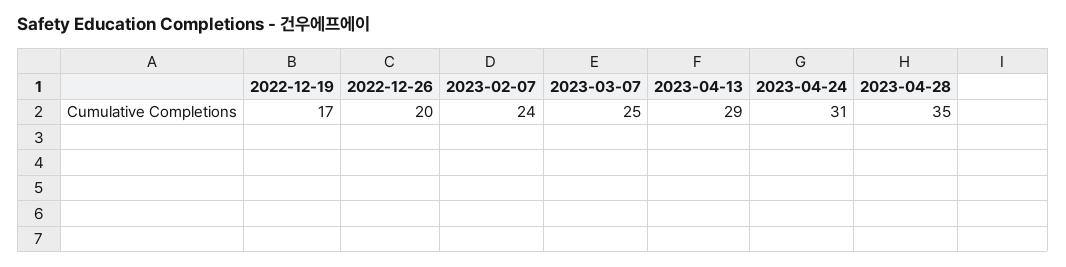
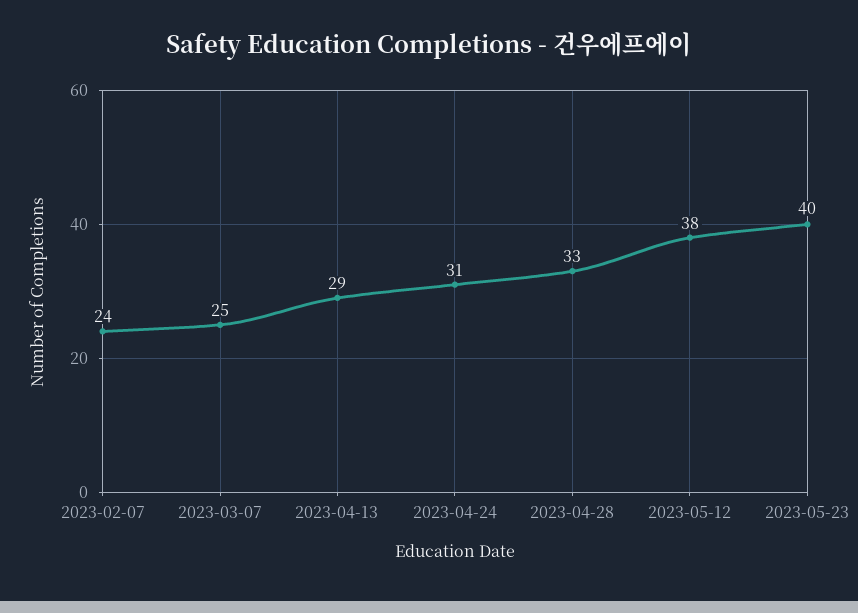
2022-12-19: 17 -> none
2022-12-26: 20 -> none
2023-04-28: 35 -> 33
2023-05-12: none -> 38
2023-05-23: none -> 40

